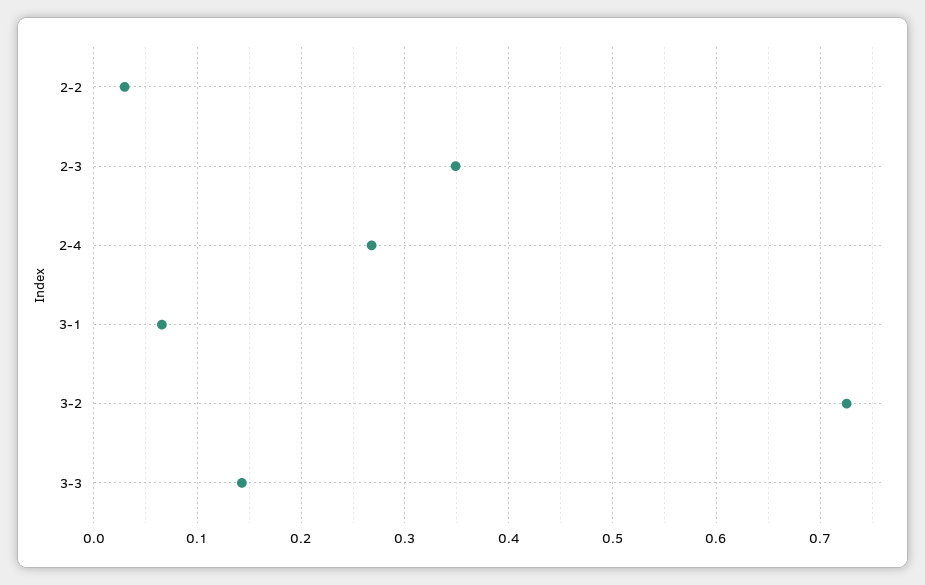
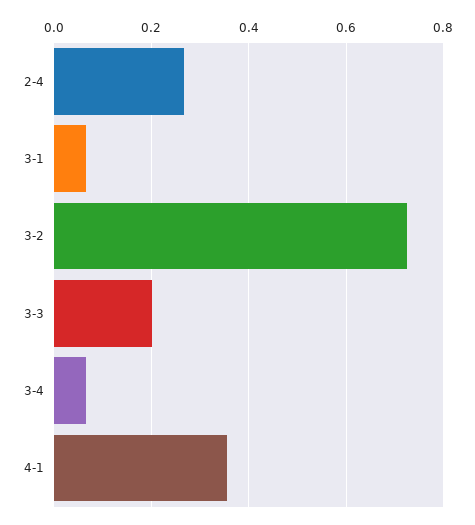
2-2: 0.03 -> none
2-3: 0.35 -> none
3-3: 0.14 -> 0.2
3-4: none -> 0.06
4-1: none -> 0.36

